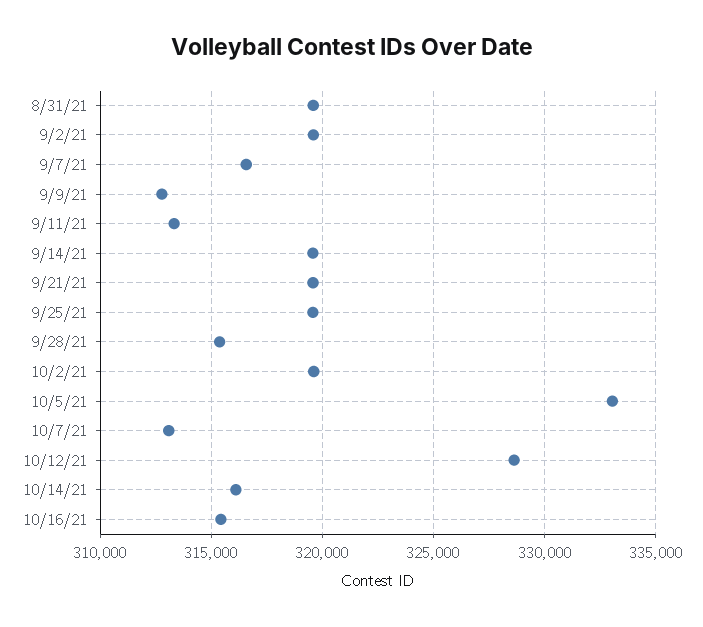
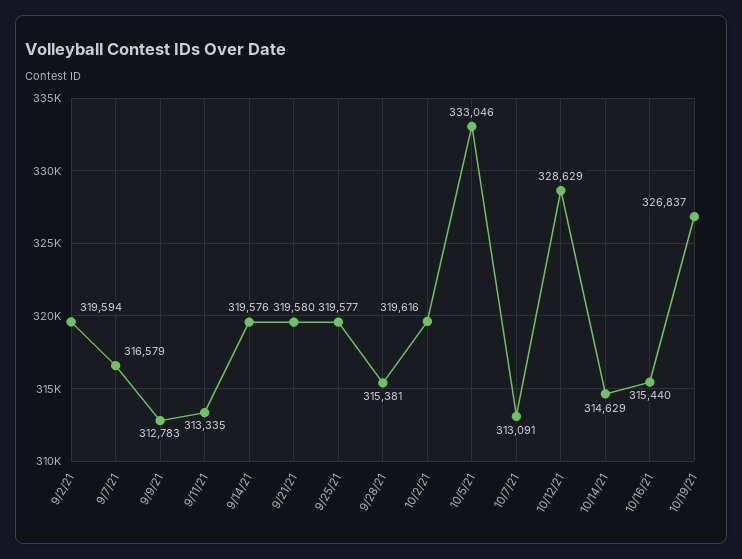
8/31/21: 319500 -> none
10/14/21: 316000 -> 314629
10/19/21: none -> 326837

